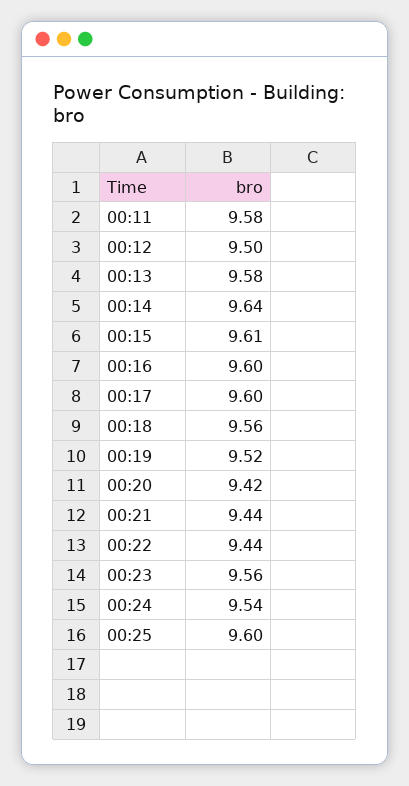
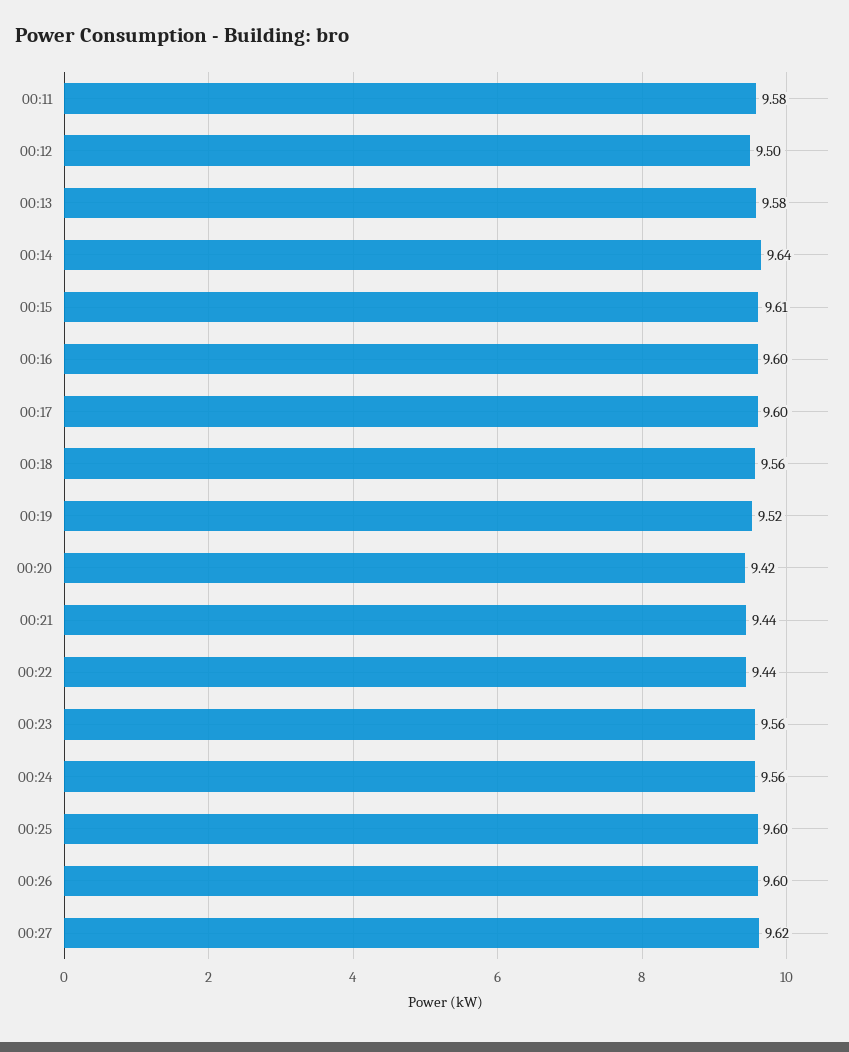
00:24: 9.54 -> 9.56
00:26: none -> 9.6
00:27: none -> 9.62

